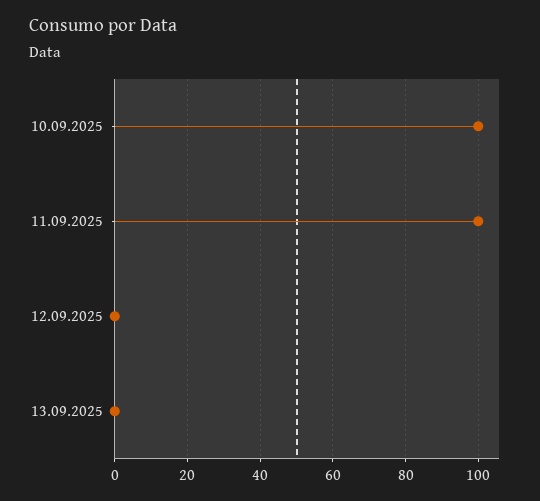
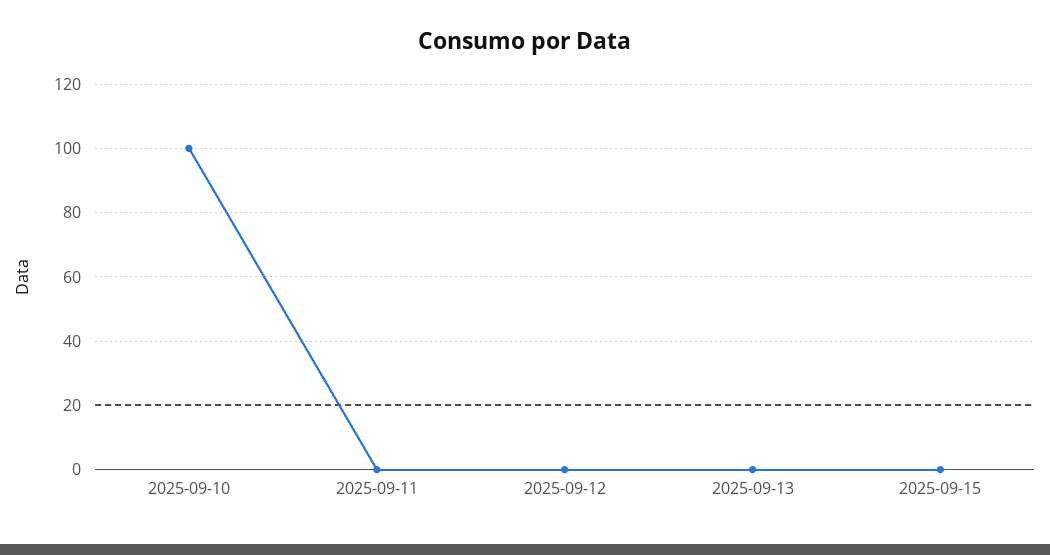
11.09.2025: 100 -> 0
2025-09-15: none -> 0

